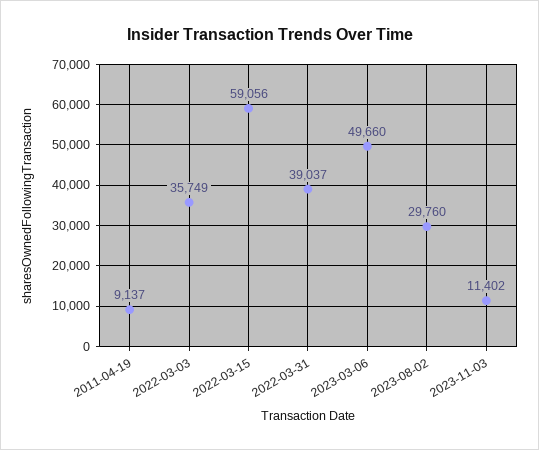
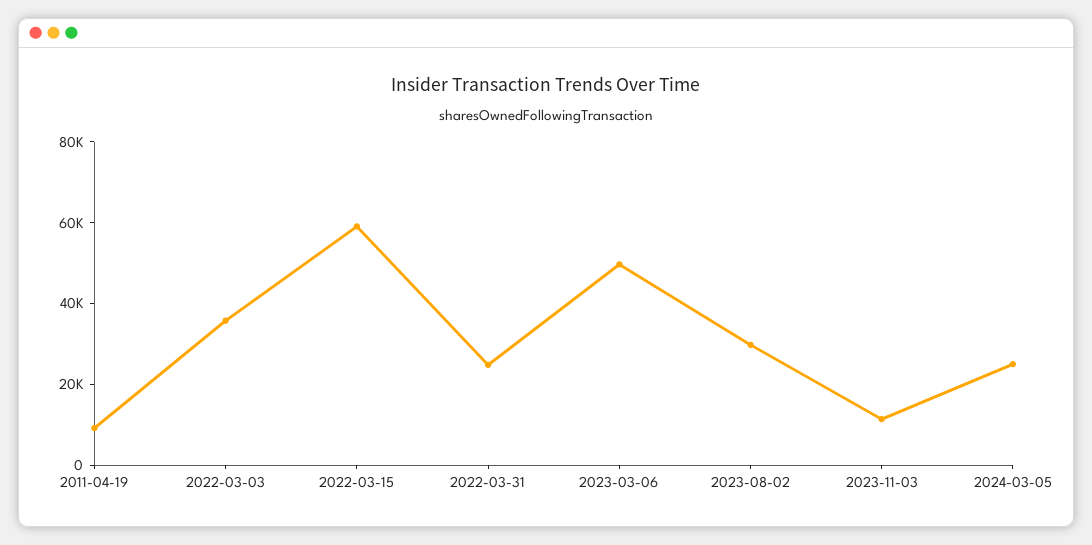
2022-03-31: 39037 -> 25000
2024-03-05: none -> 25000

